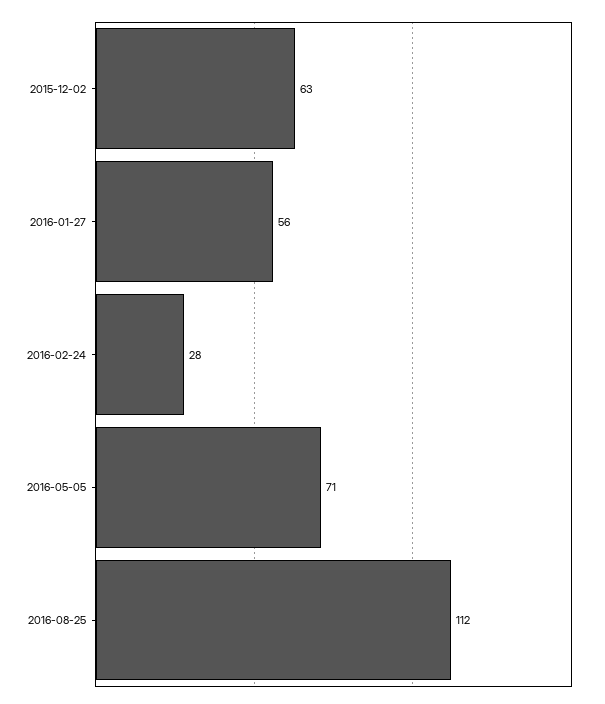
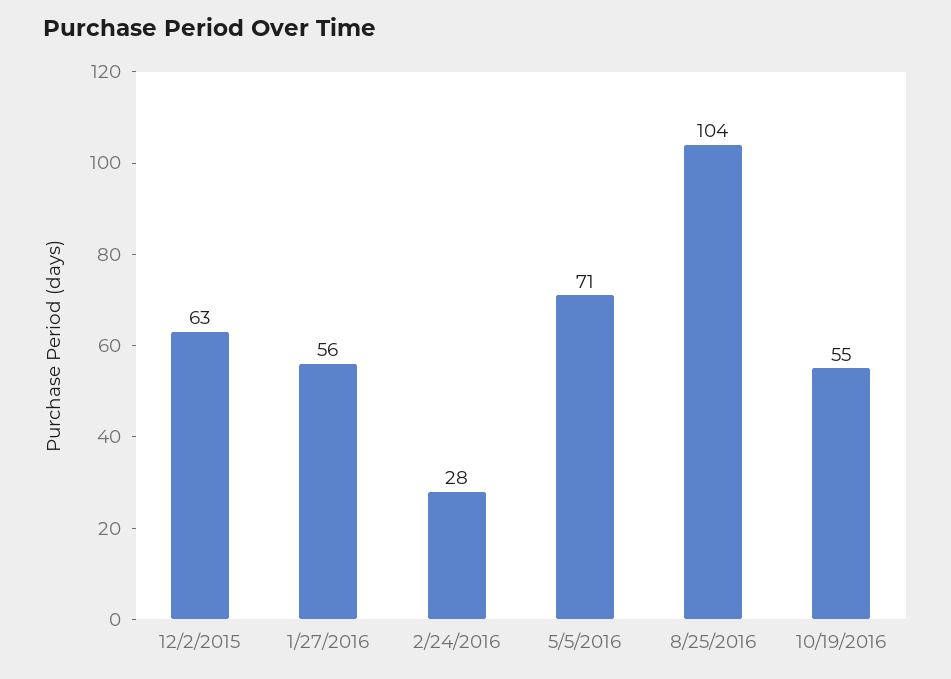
2016-08-25: 112 -> 104
10/19/2016: none -> 55

